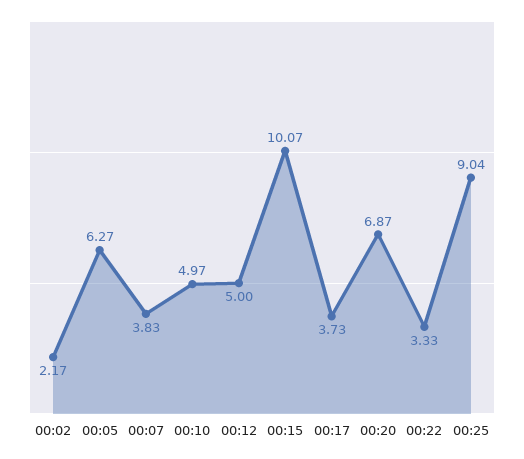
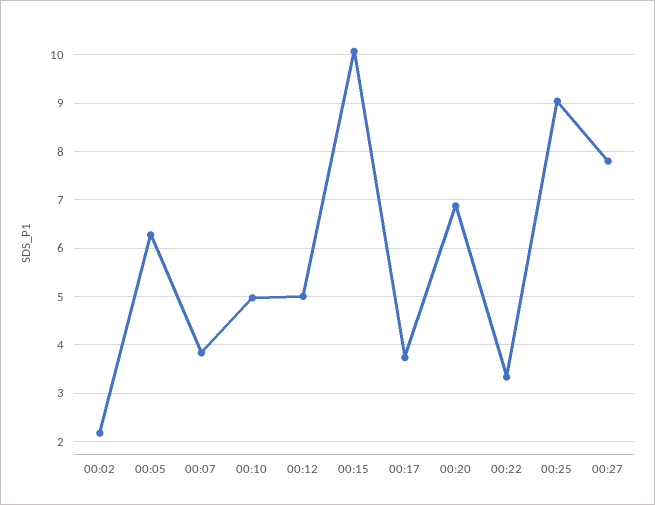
00:27: none -> 7.8

